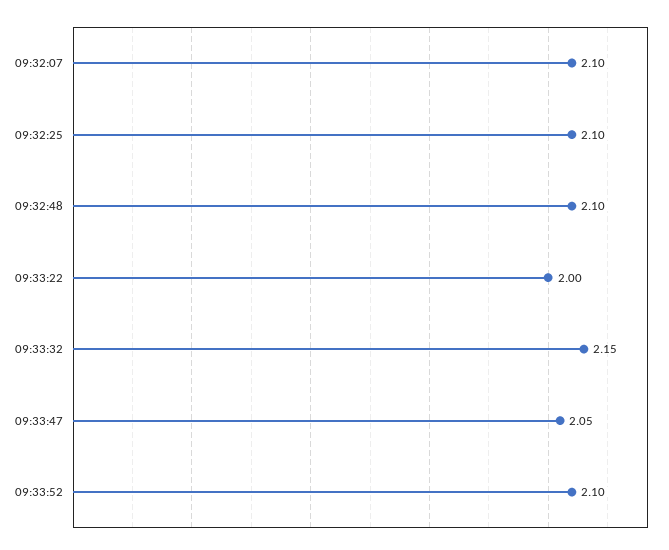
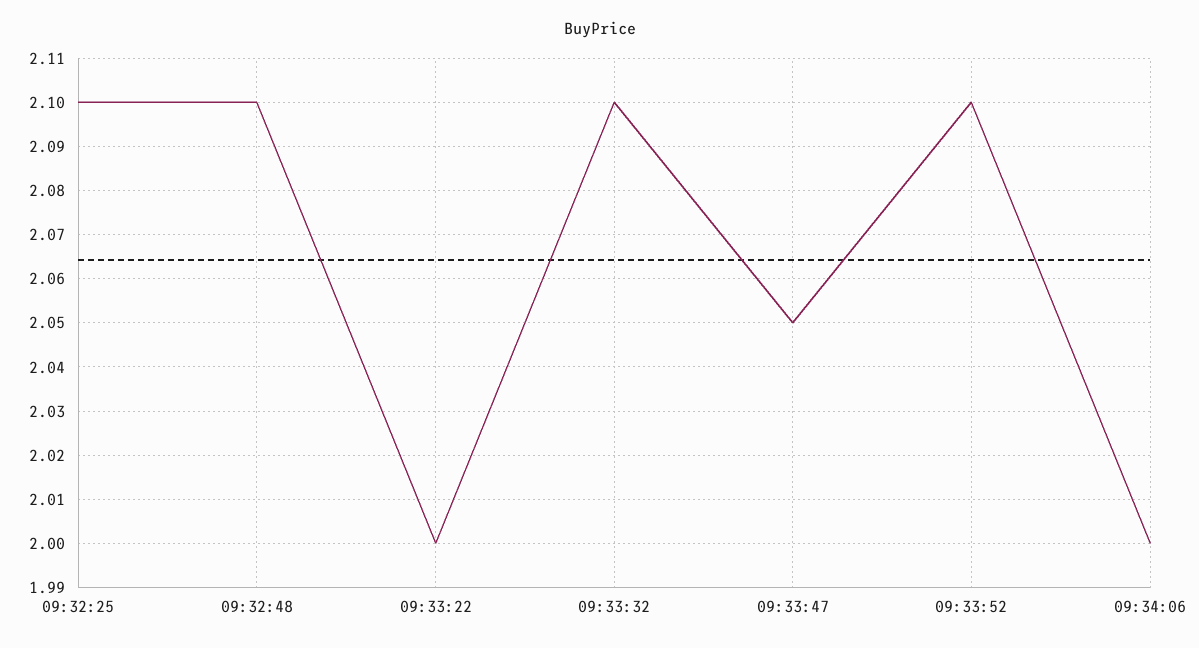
09:32:07: 2.1 -> none
09:33:32: 2.15 -> 2.1
09:34:06: none -> 2

